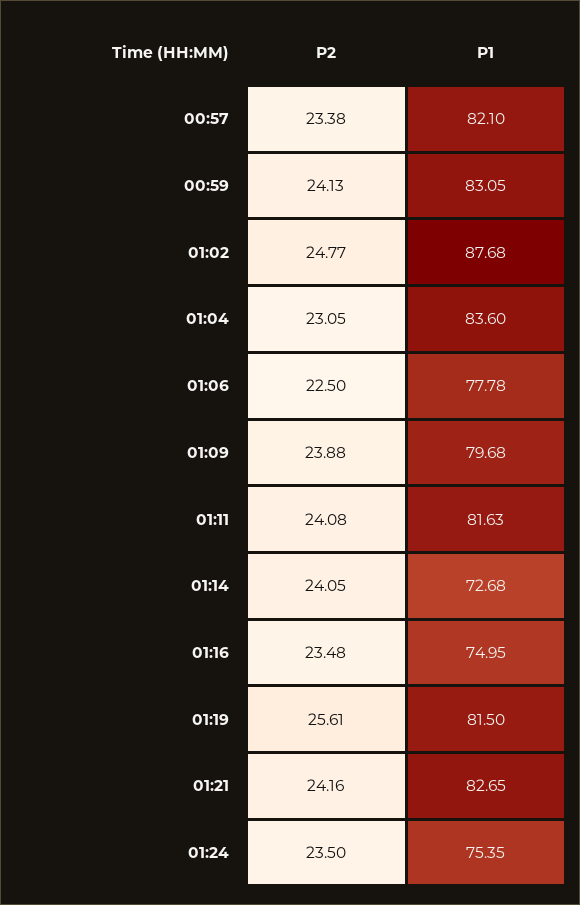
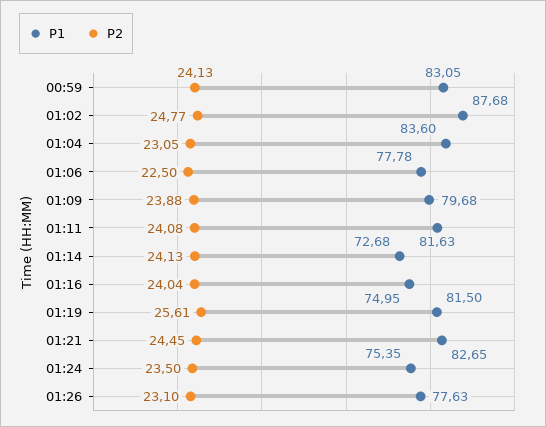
P2, 00:57: 23.38 -> none
P1, 00:57: 82.1 -> none
P2, 01:14: 24.05 -> 24.13
P2, 01:16: 23.48 -> 24.04
P2, 01:21: 24.16 -> 24.45
P1, 01:26: none -> 77.63
P2, 01:26: none -> 23.1

